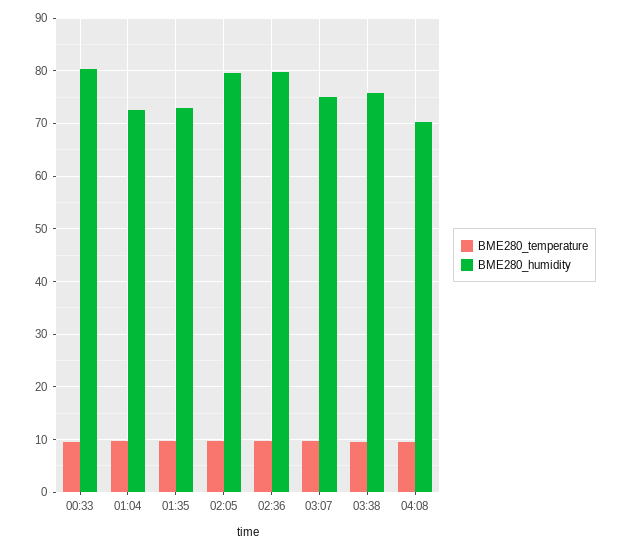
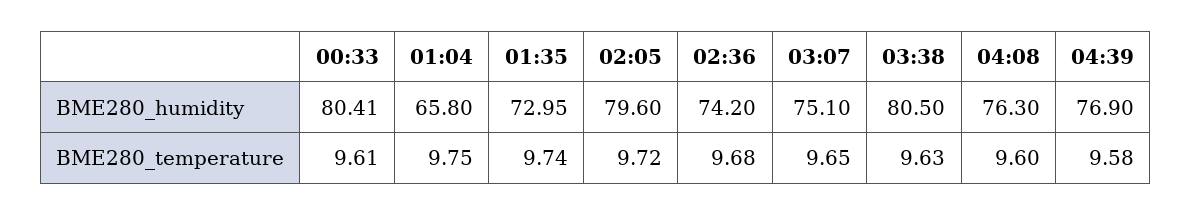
BME280_humidity, 01:04: 72 -> 65.8
BME280_humidity, 02:36: 80 -> 74.2
BME280_humidity, 03:38: 76 -> 80.5
BME280_humidity, 04:08: 70 -> 76.3
BME280_humidity, 04:39: none -> 76.9
BME280_temperature, 04:39: none -> 9.58

